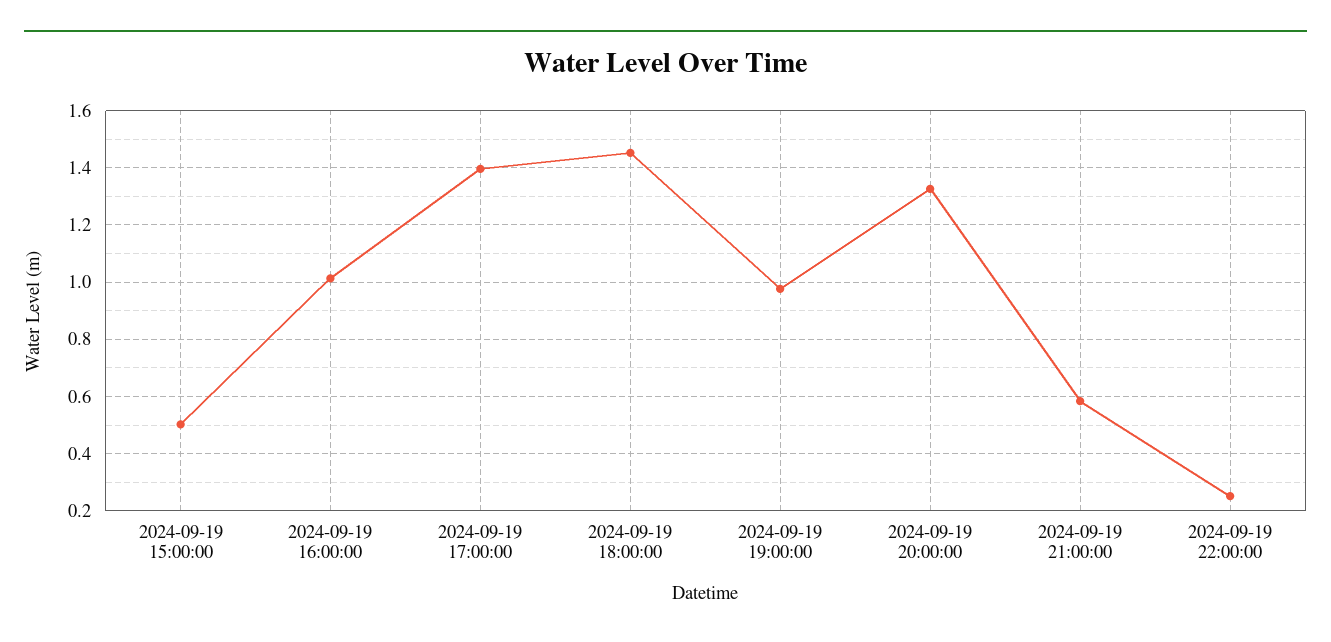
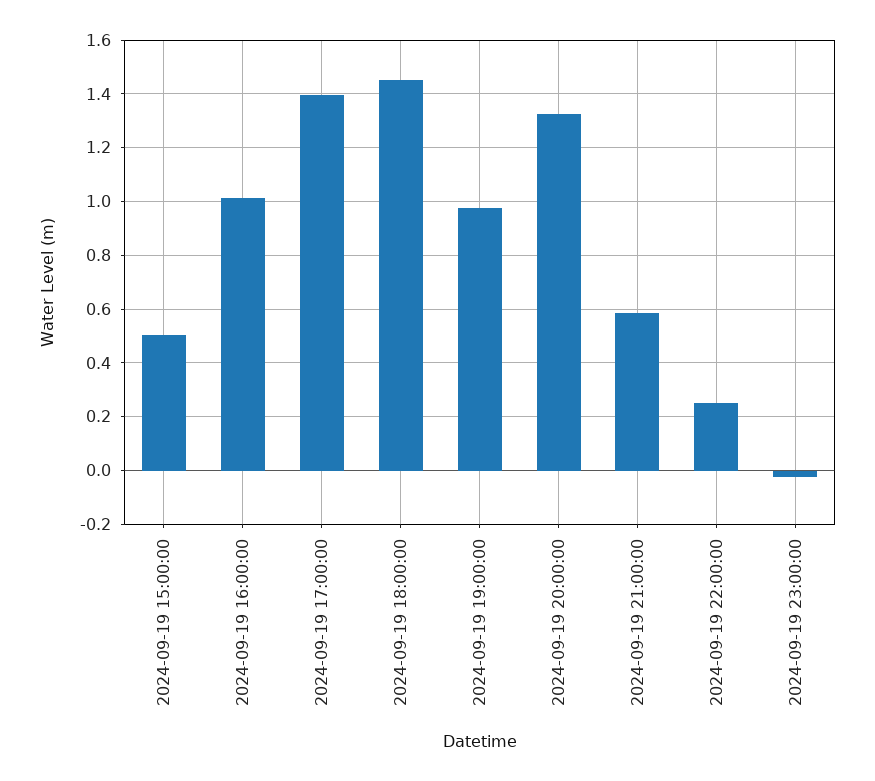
2024-09-19 23:00:00: none -> -0.025

